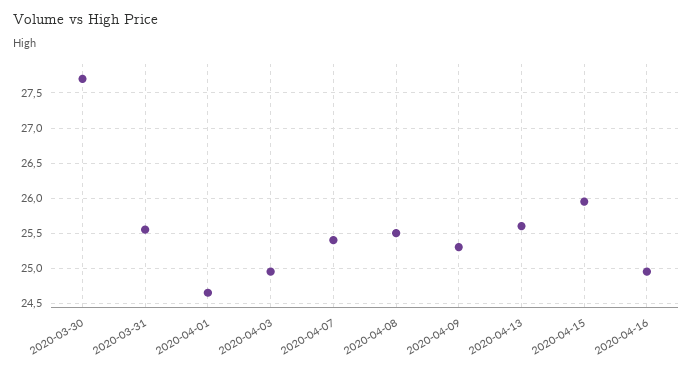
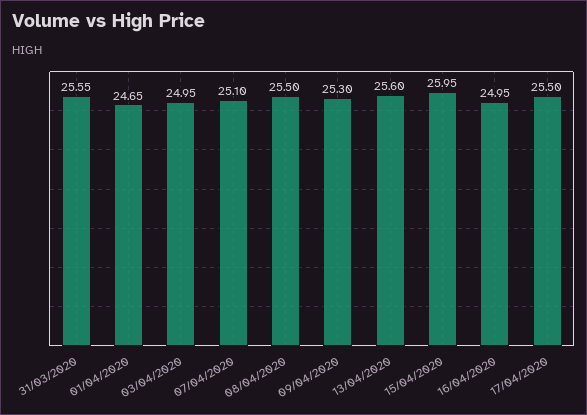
2020-03-30: 27.7 -> none
2020-04-07: 25.4 -> 25.1
17/04/2020: none -> 25.5

